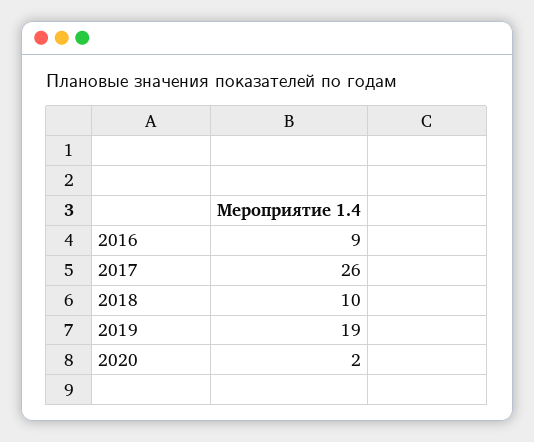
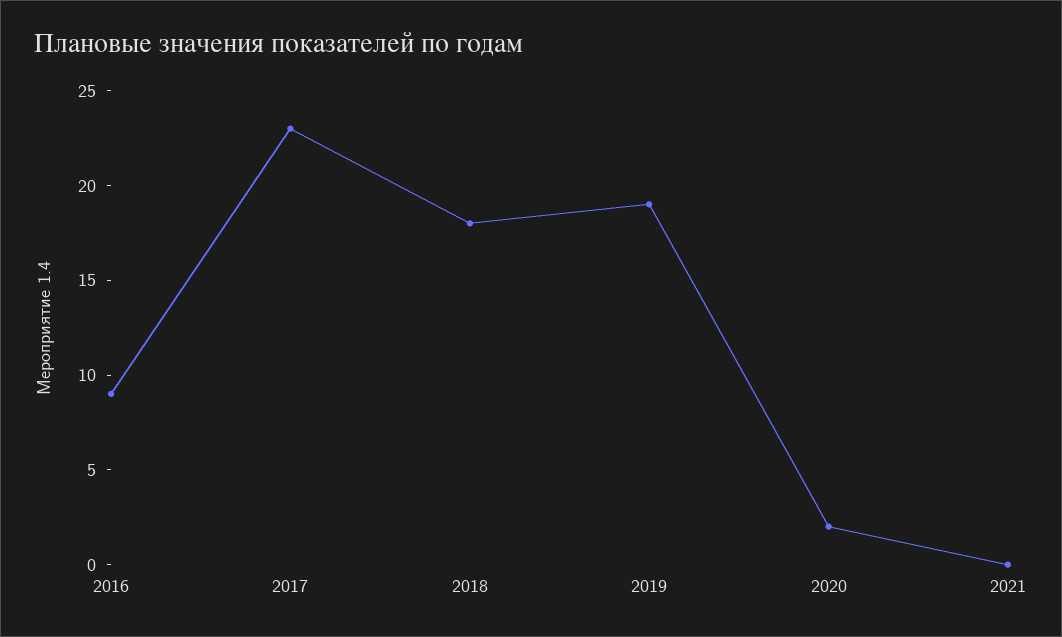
2017: 26 -> 23
2018: 10 -> 18
2021: none -> 0

